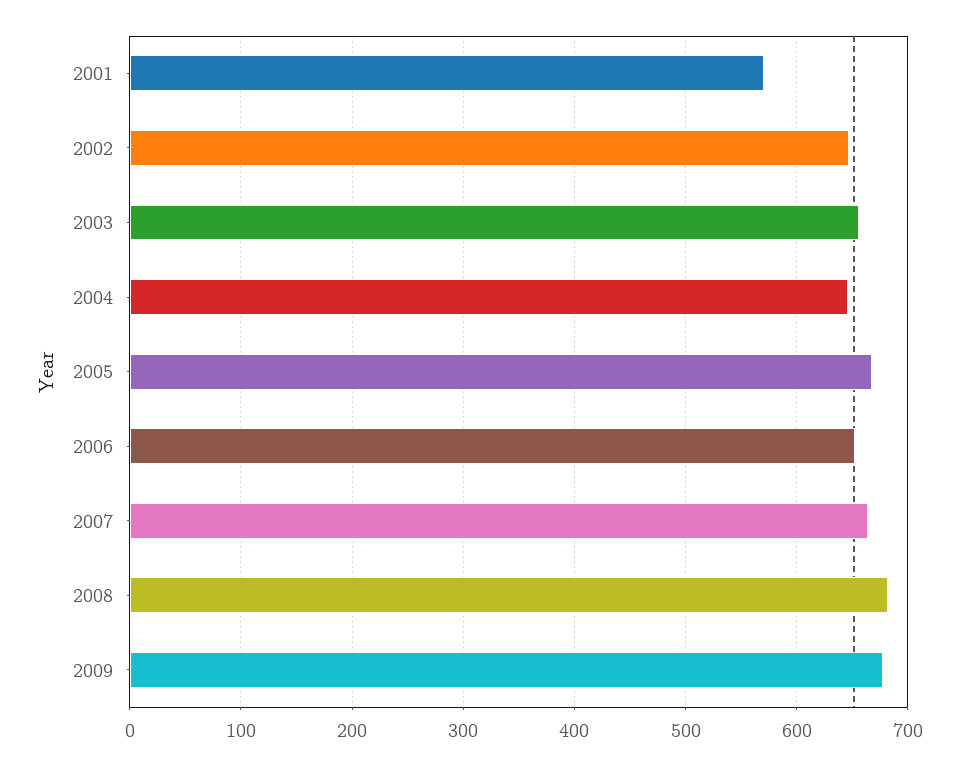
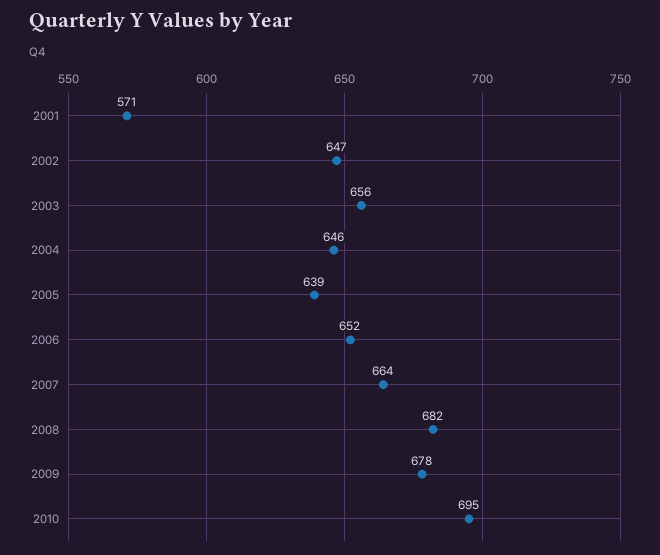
2005: 670 -> 639
2010: none -> 695

